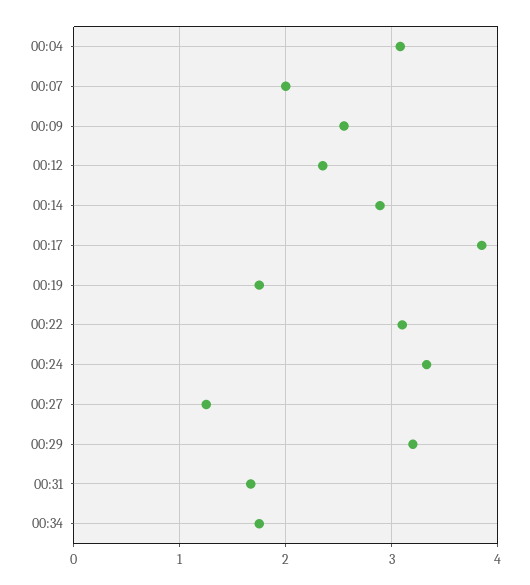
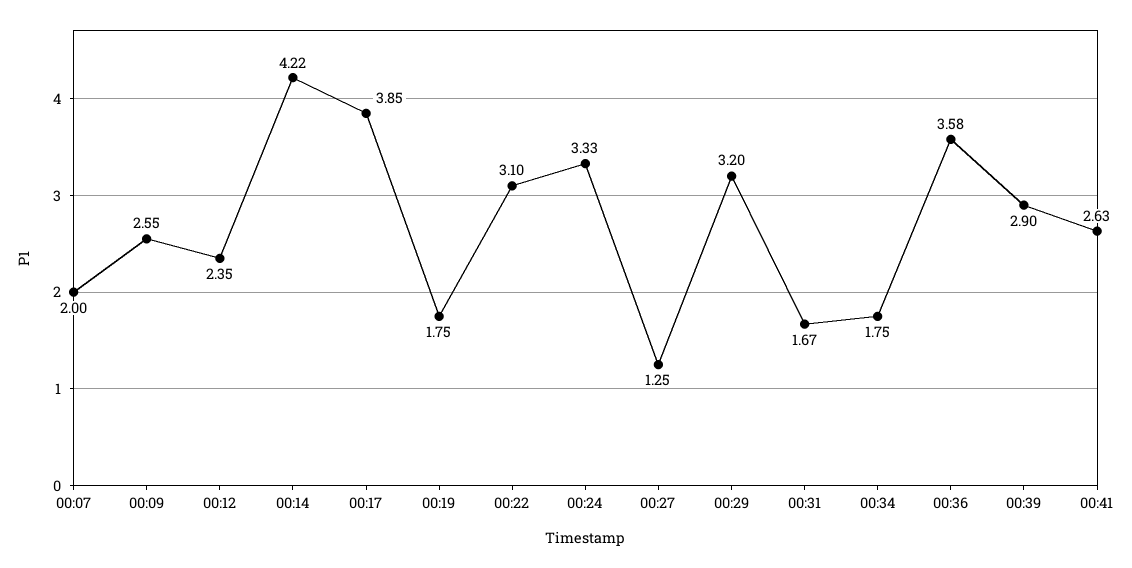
00:04: 3.1 -> none
00:14: 2.9 -> 4.22
00:36: none -> 3.58
00:39: none -> 2.9
00:41: none -> 2.63

